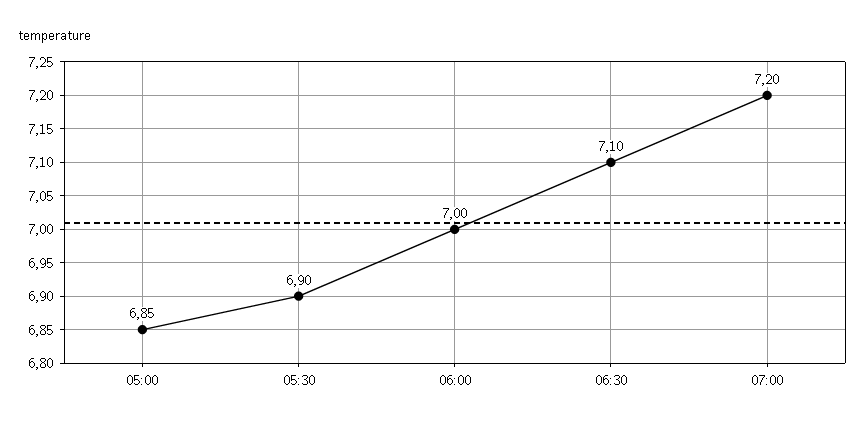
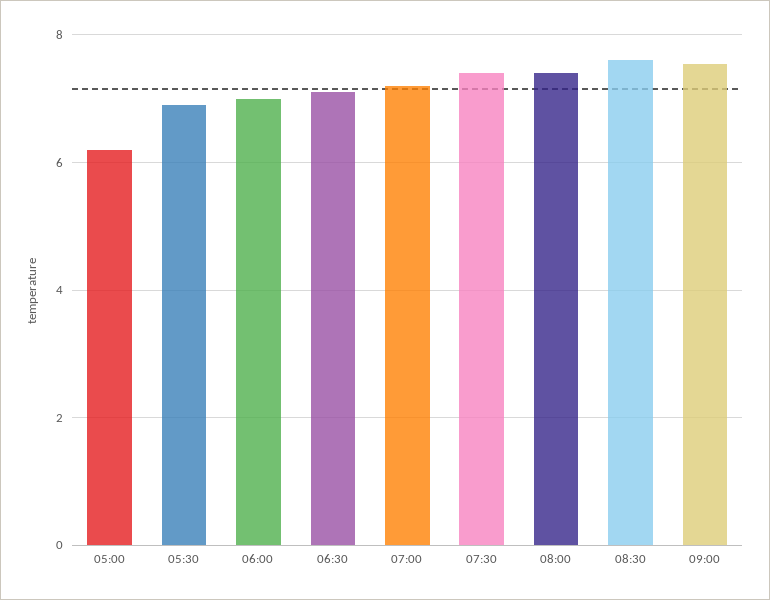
05:00: 6.85 -> 6.2
07:30: none -> 7.4
08:00: none -> 7.4
08:30: none -> 7.6
09:00: none -> 7.6

